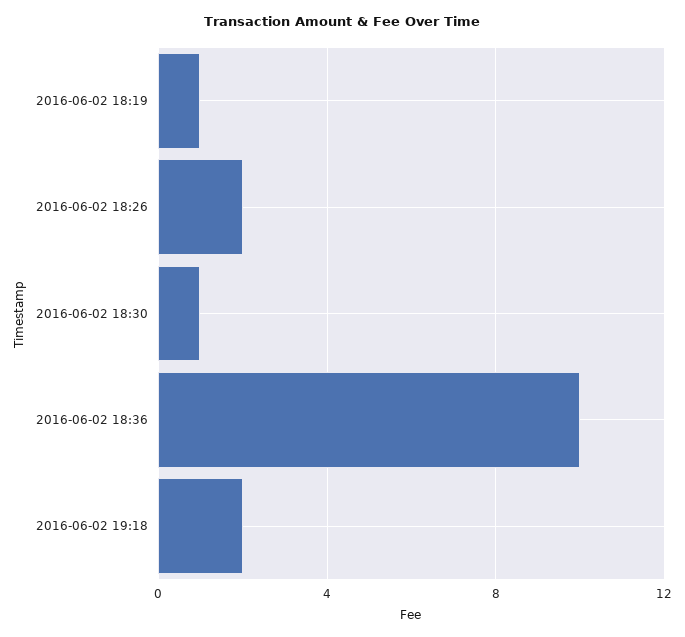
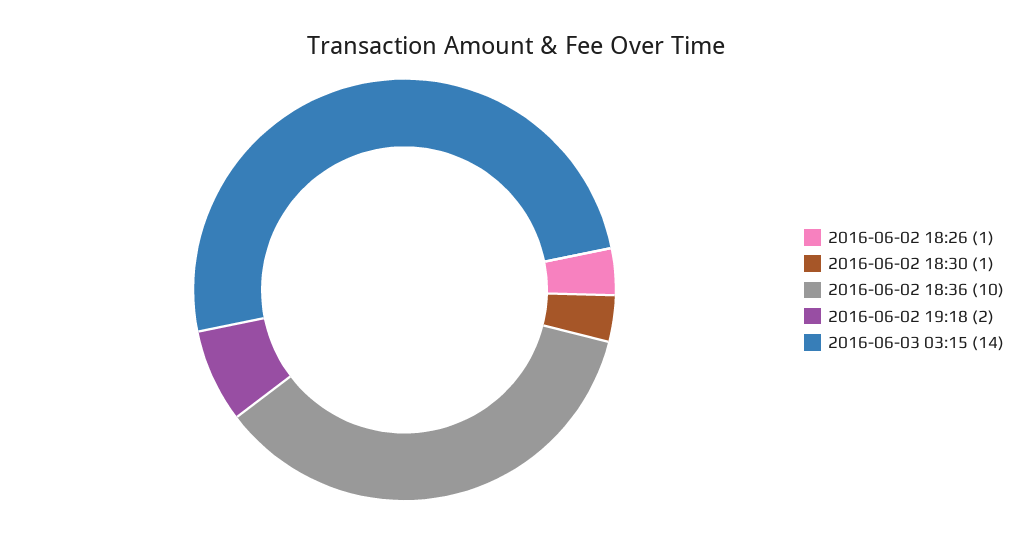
2016-06-02 18:19: 1 -> none
2016-06-02 18:26: 2 -> 1
2016-06-03 03:15: none -> 14

